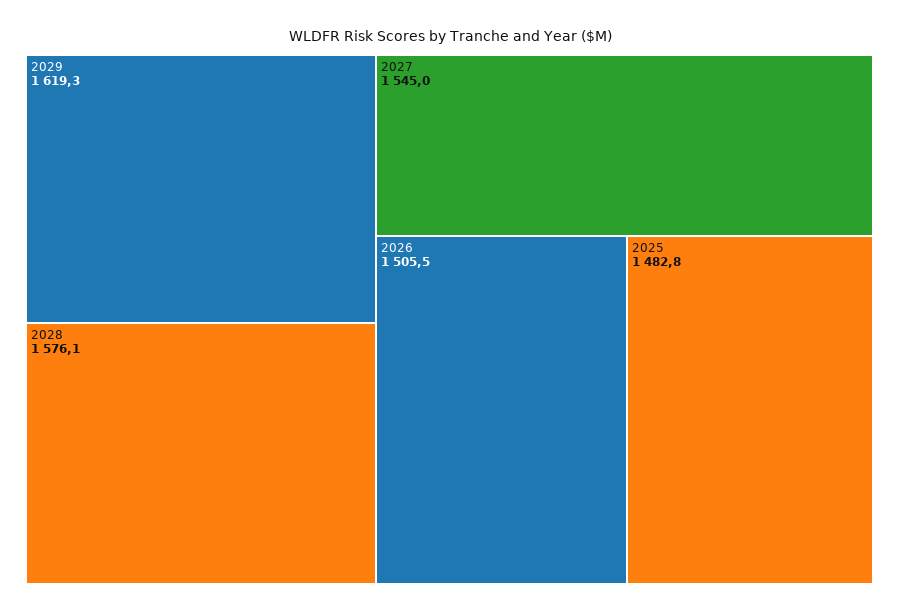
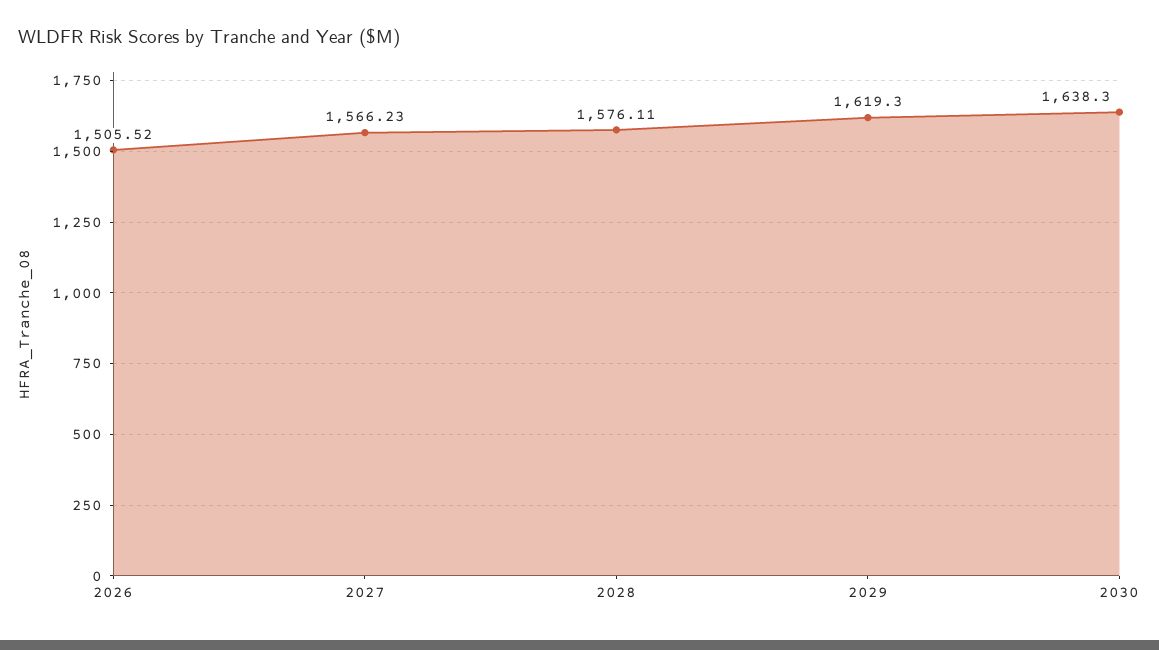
2027: 1545 -> 1566.23
2025: 1482.8 -> none
2030: none -> 1638.3

